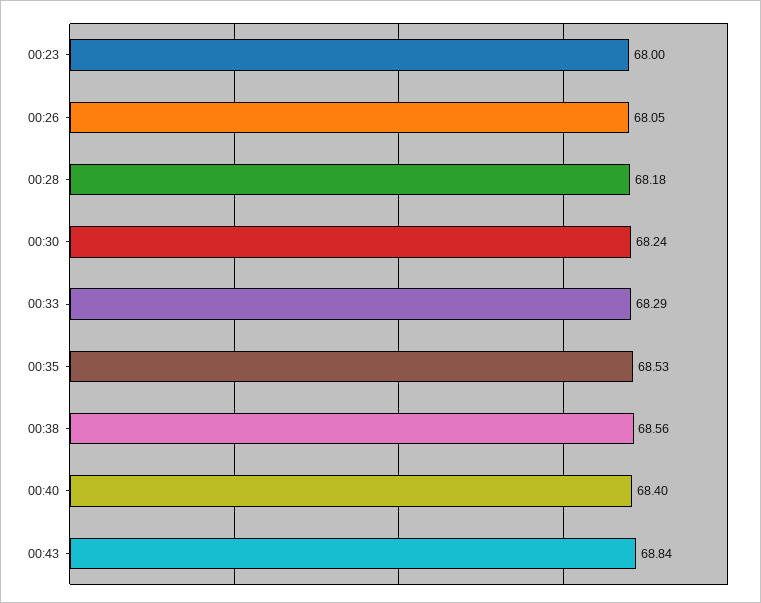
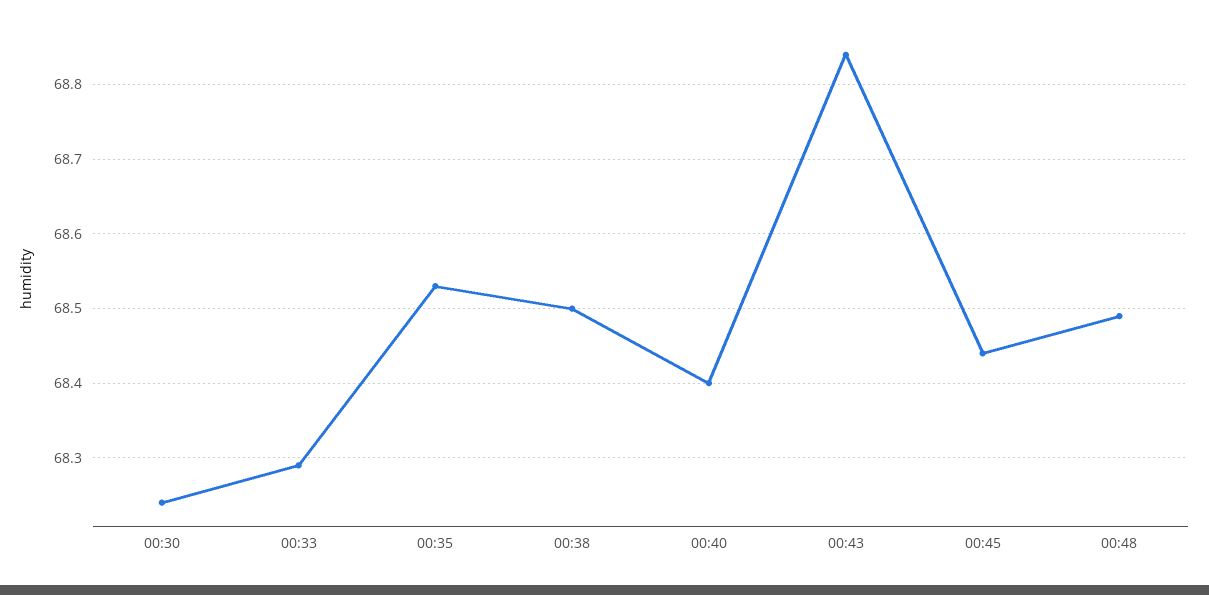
00:23: 68 -> none
00:26: 68.05 -> none
00:28: 68.18 -> none
00:38: 68.56 -> 68.5
00:45: none -> 68.44
00:48: none -> 68.49

